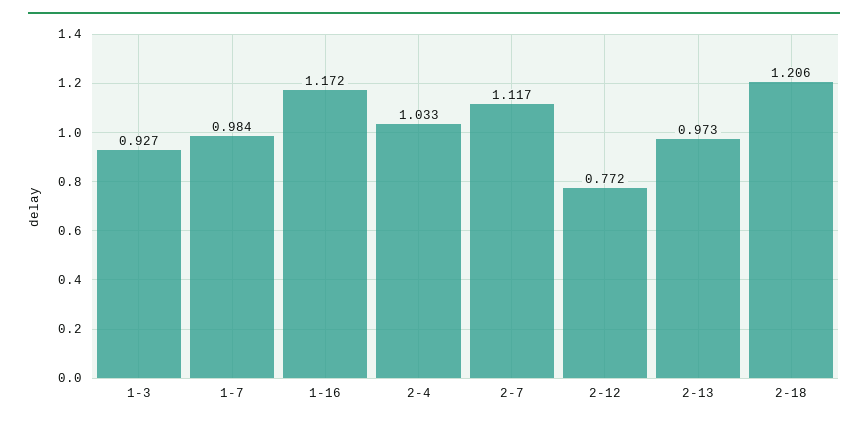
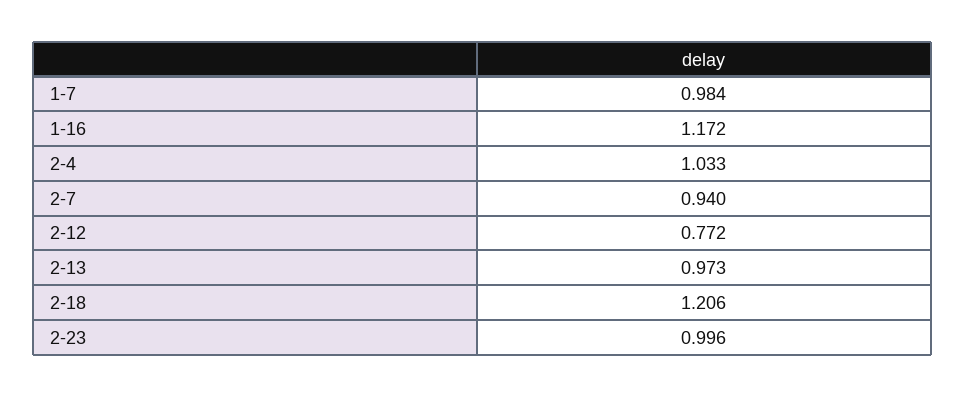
1-3: 0.927 -> none
2-7: 1.117 -> 0.94
2-23: none -> 0.996

